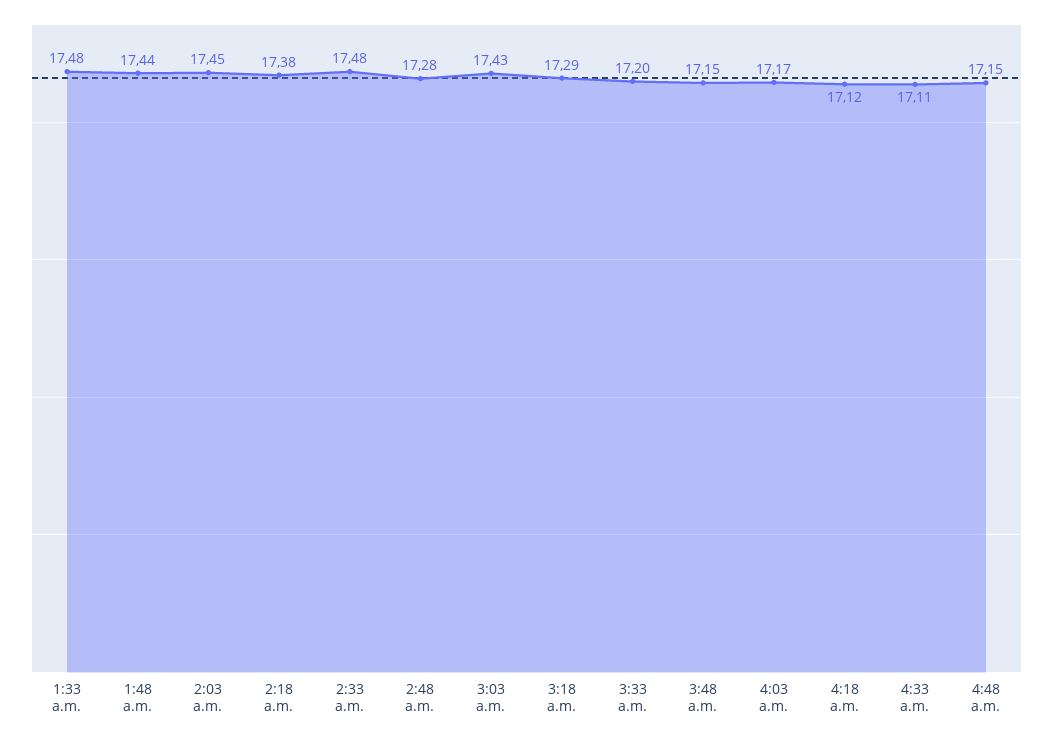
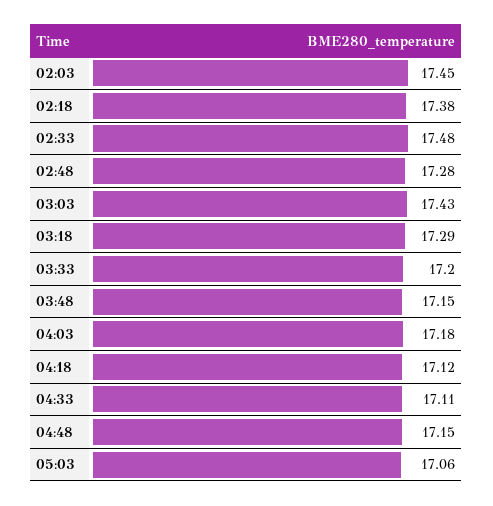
1:33 a.m.: 17.48 -> none
1:48 a.m.: 17.44 -> none
4:03 a.m.: 17.17 -> 17.18
05:03: none -> 17.06

